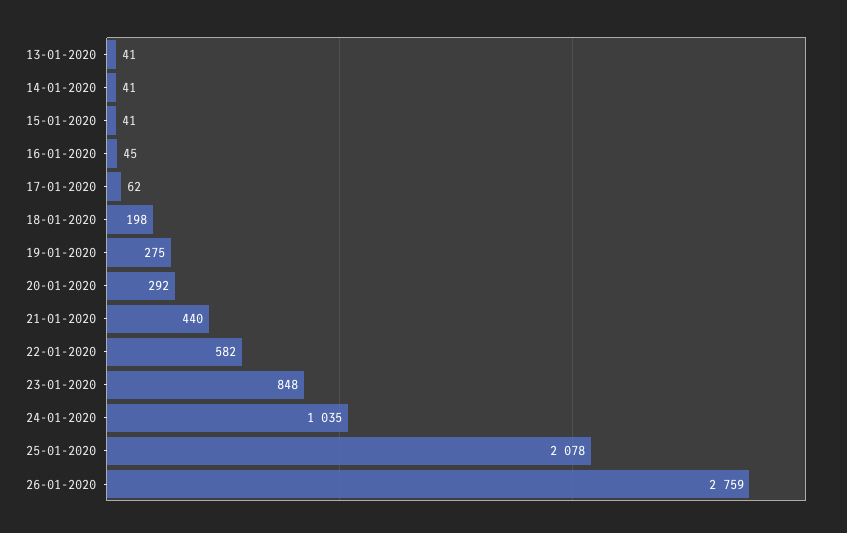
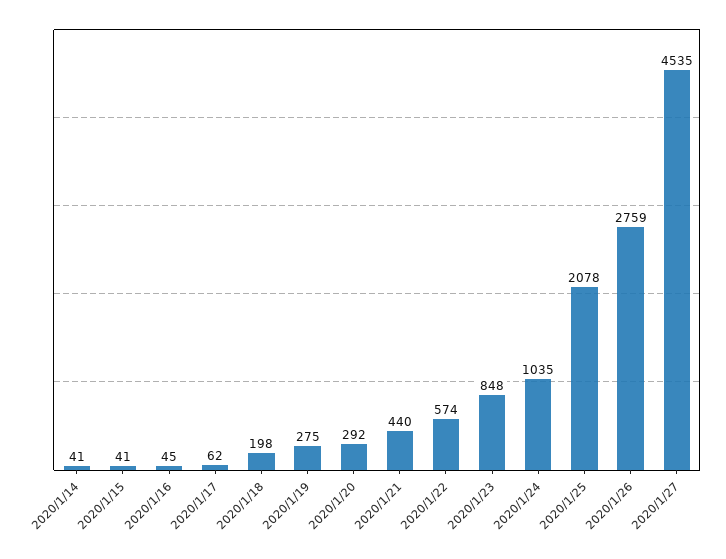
13-01-2020: 41 -> none
22-01-2020: 582 -> 574
2020/1/27: none -> 4535

